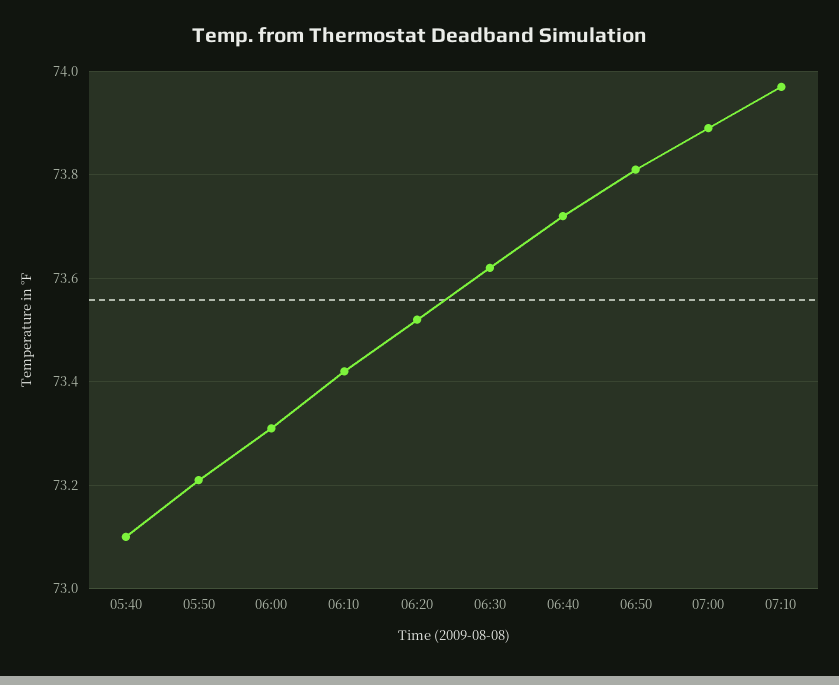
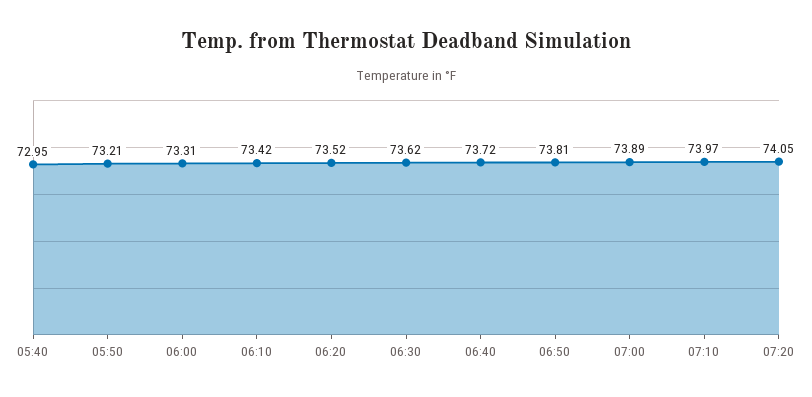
05:40: 73.1 -> 72.95
07:20: none -> 74.05

